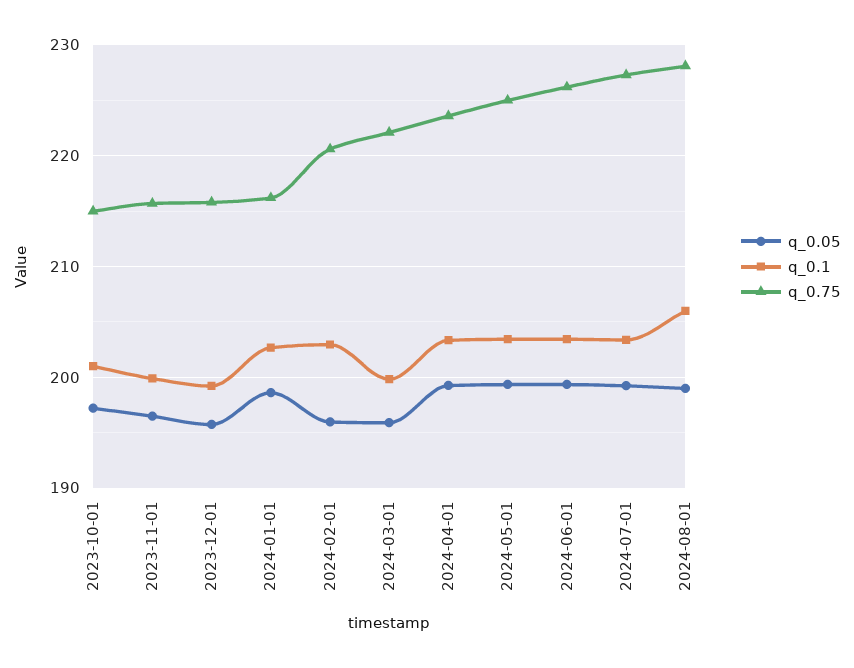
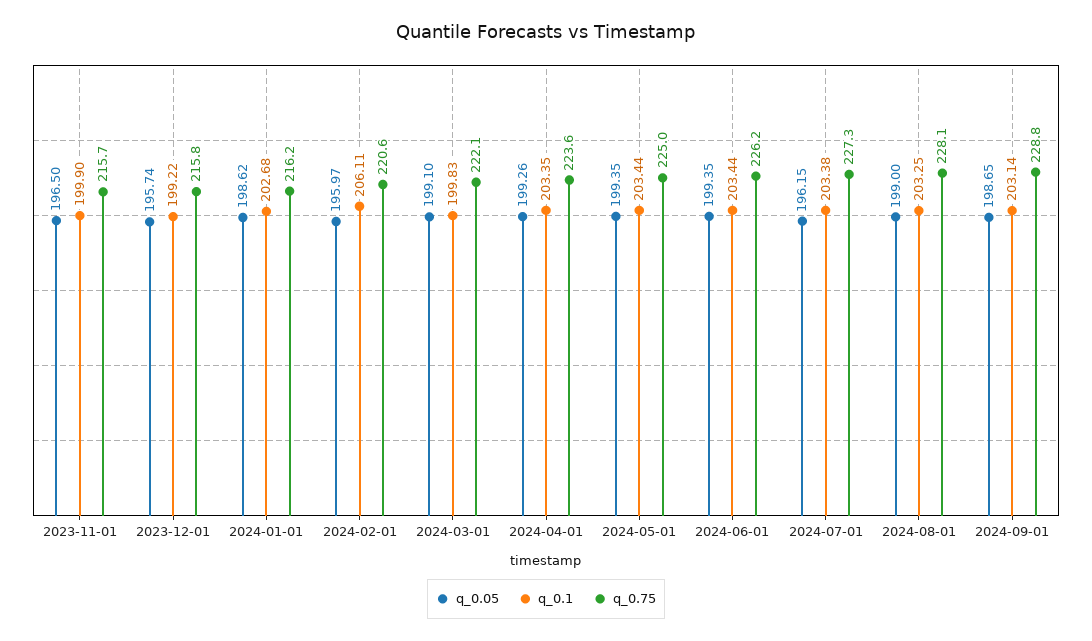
q_0.05, 2023-10-01: 197 -> none
q_0.1, 2023-10-01: 201 -> none
q_0.75, 2023-10-01: 215 -> none
q_0.1, 2024-02-01: 203 -> 206.11
q_0.05, 2024-03-01: 196 -> 199.1
q_0.05, 2024-07-01: 199 -> 196.15
q_0.1, 2024-08-01: 206 -> 203.25
q_0.05, 2024-09-01: none -> 198.65
q_0.1, 2024-09-01: none -> 203.14
q_0.75, 2024-09-01: none -> 228.8

